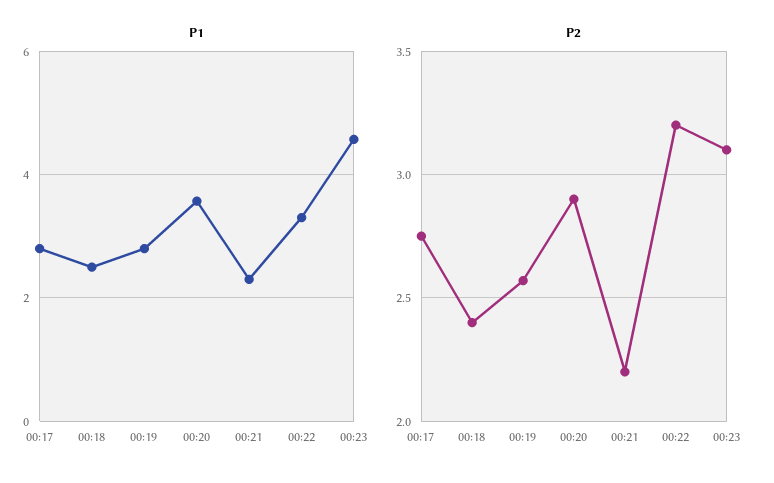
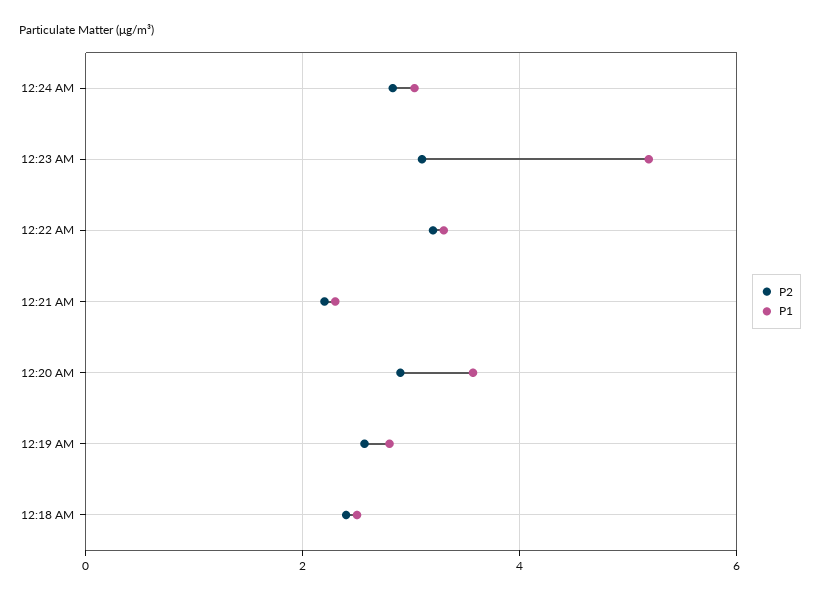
P1, 00:17: 2.8 -> none
P1, 00:23: 4.6 -> 5.2
P2, 00:17: 2.75 -> none
P2, 12:24 AM: none -> 2.8
P1, 12:24 AM: none -> 3

